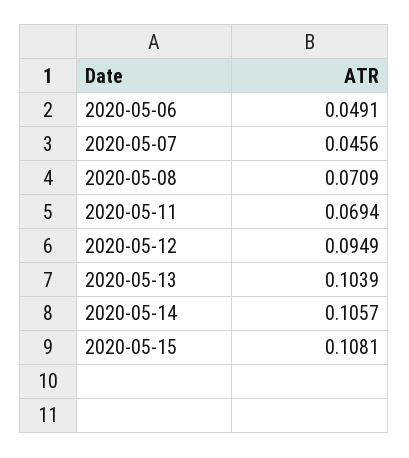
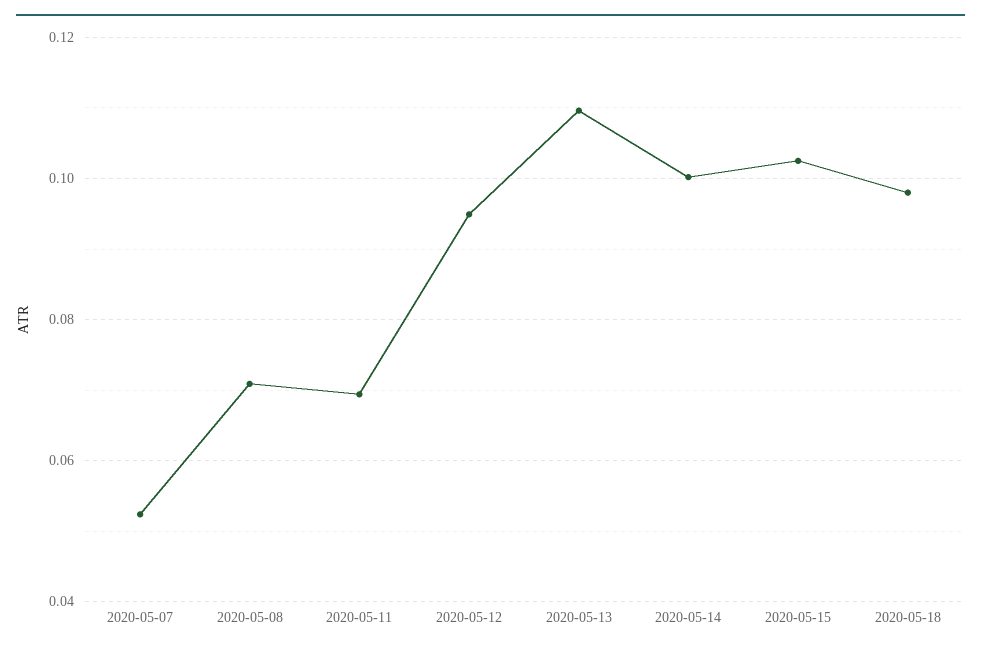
2020-05-06: 0.0491 -> none
2020-05-07: 0.0456 -> 0.052
2020-05-13: 0.1039 -> 0.11
2020-05-14: 0.1057 -> 0.1
2020-05-15: 0.1081 -> 0.102
2020-05-18: none -> 0.098

